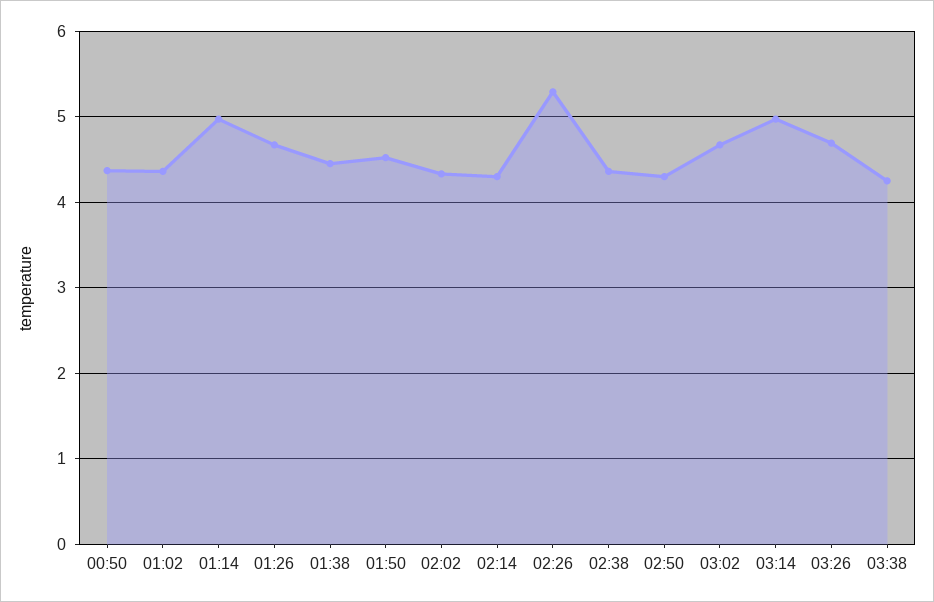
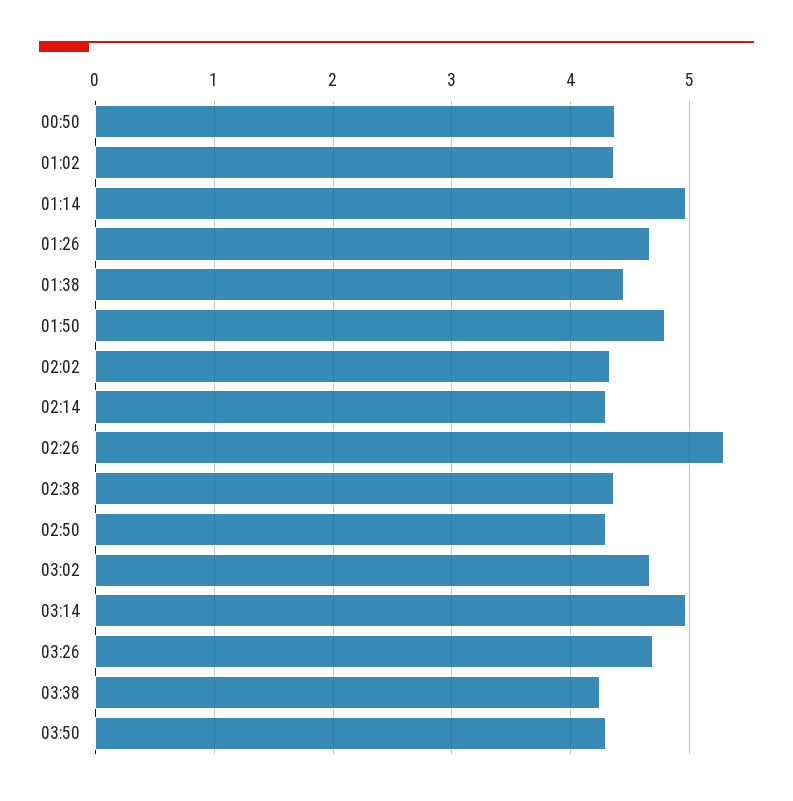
01:50: 4.5 -> 4.8
03:50: none -> 4.3

